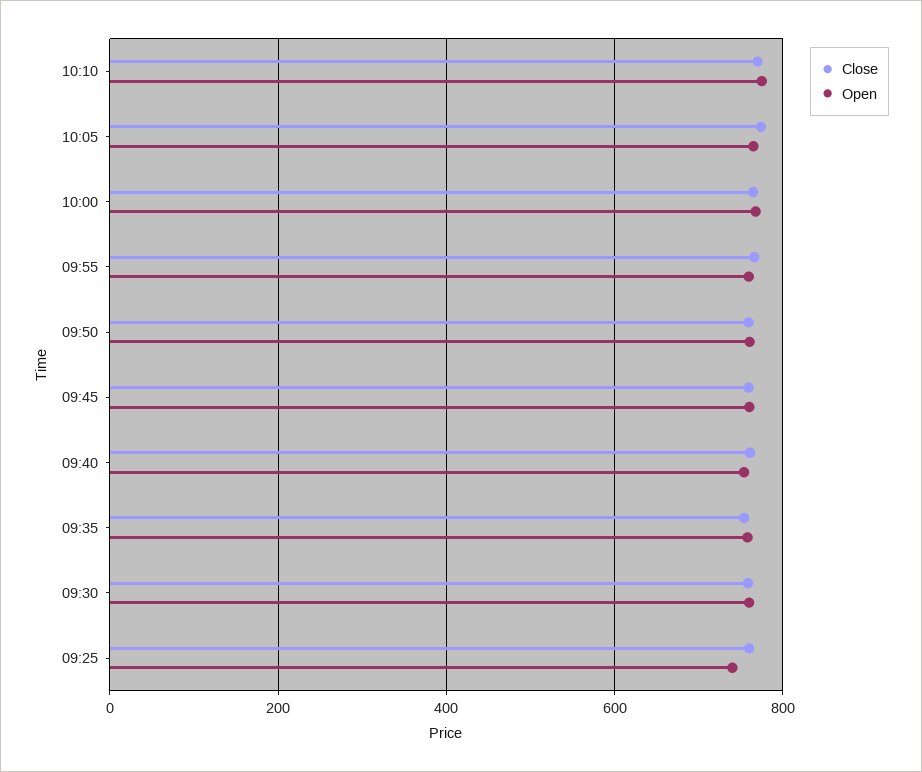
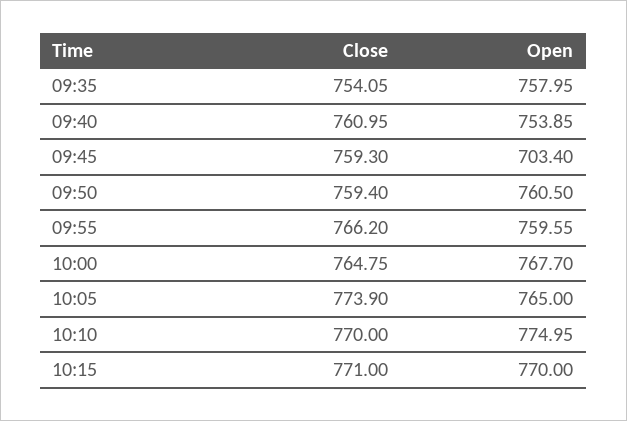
Open, 09:45: 760 -> 703.4
Close, 09:30: 760 -> none
Open, 09:30: 760 -> none
Close, 09:25: 760 -> none
Open, 09:25: 740 -> none
Close, 10:15: none -> 771
Open, 10:15: none -> 770

